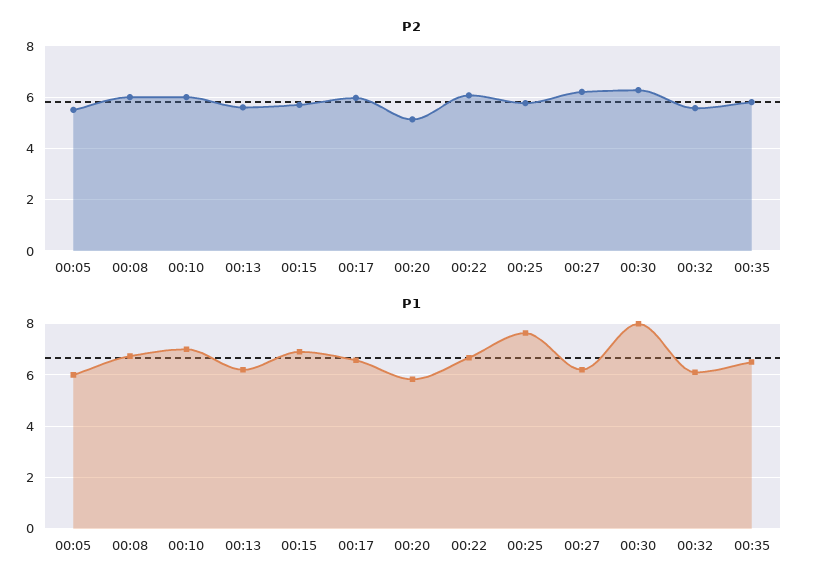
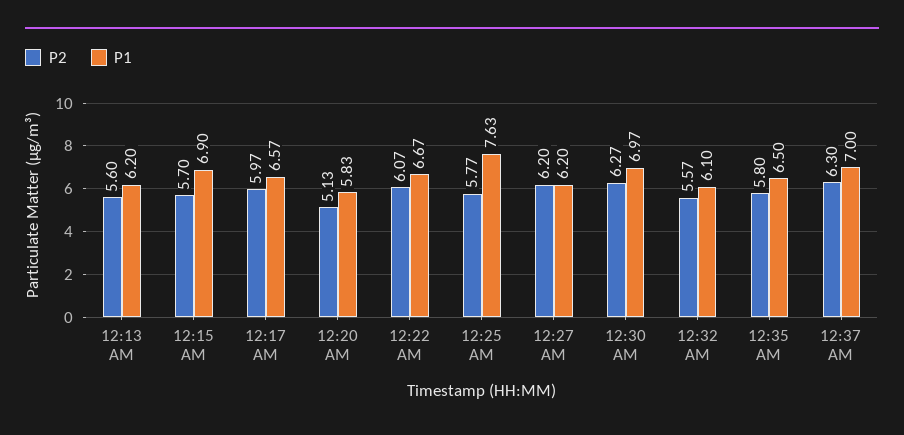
P2, 00:05: 5.5 -> none
P2, 00:08: 6 -> none
P2, 00:10: 6 -> none
P1, 00:05: 6 -> none
P1, 00:08: 6.75 -> none
P1, 00:10: 7 -> none
P1, 00:30: 8 -> 6.97
P2, 12:37 AM: none -> 6.3
P1, 12:37 AM: none -> 7

